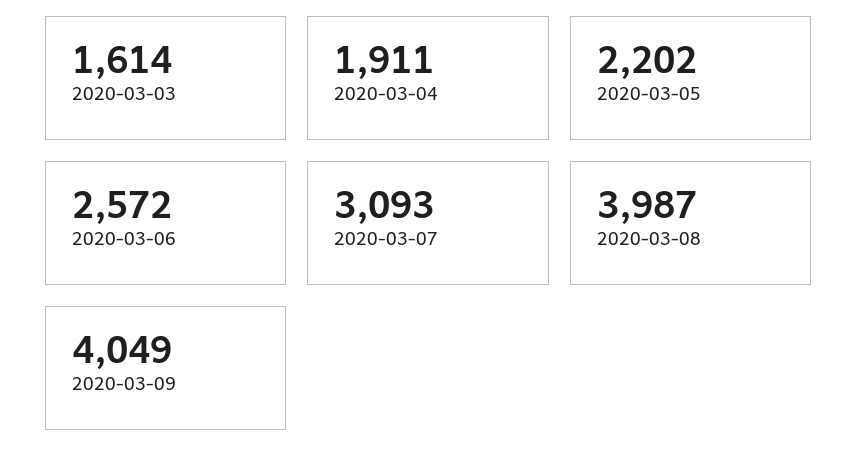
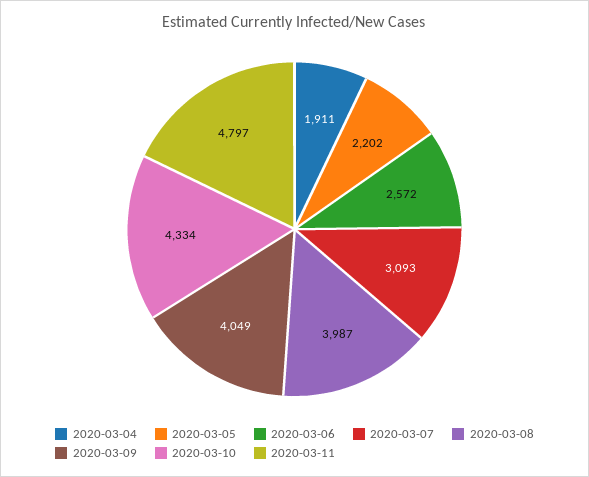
2020-03-03: 1614 -> none
2020-03-10: none -> 4334
2020-03-11: none -> 4797

